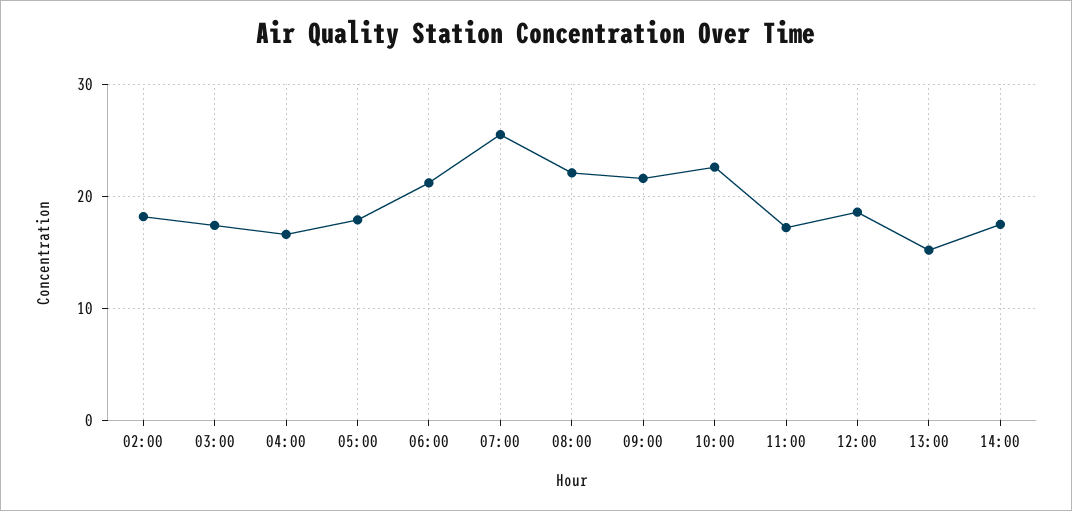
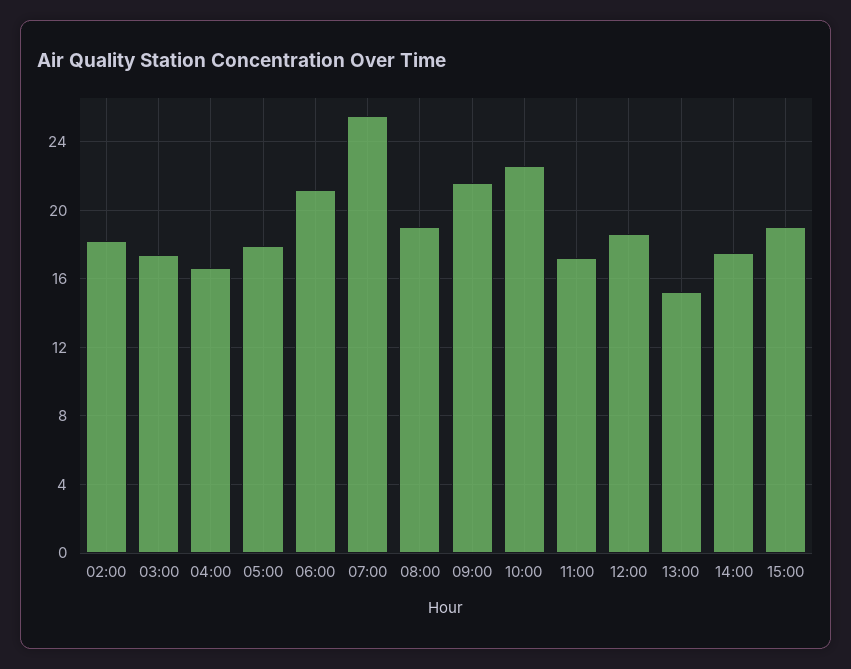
08:00: 22 -> 19
15:00: none -> 19

